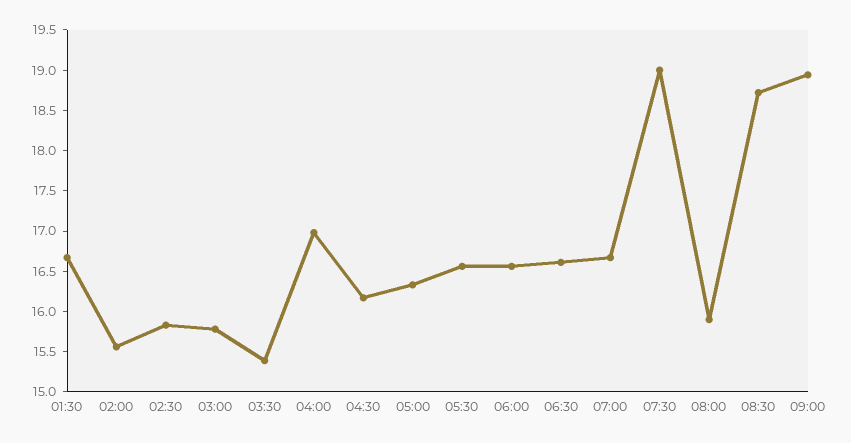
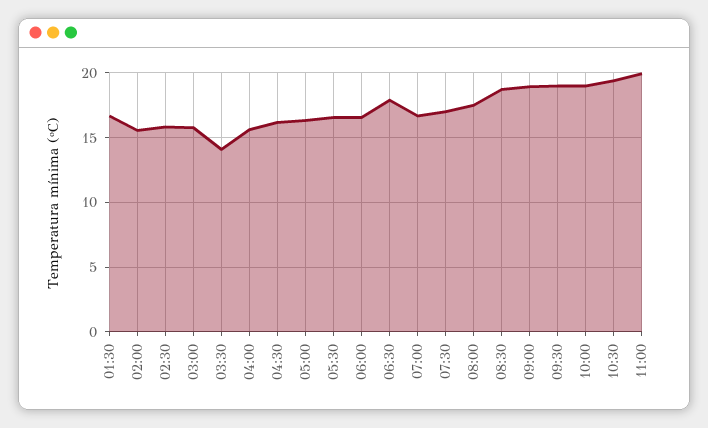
03:30: 15.4 -> 14
04:00: 17 -> 15.5
06:30: 16.6 -> 18
07:30: 19 -> 17
08:00: 15.9 -> 17.5
09:30: none -> 19
10:00: none -> 19
10:30: none -> 19.5
11:00: none -> 20

